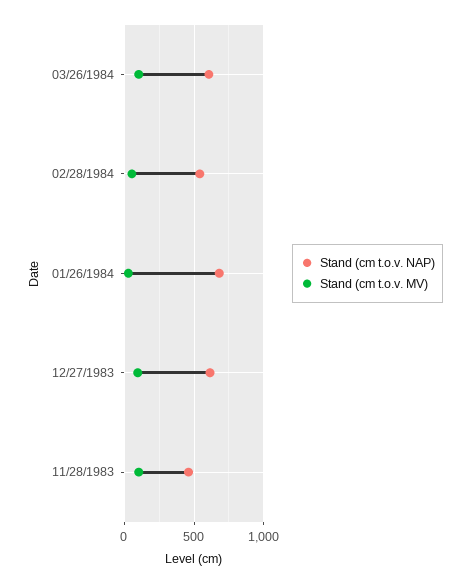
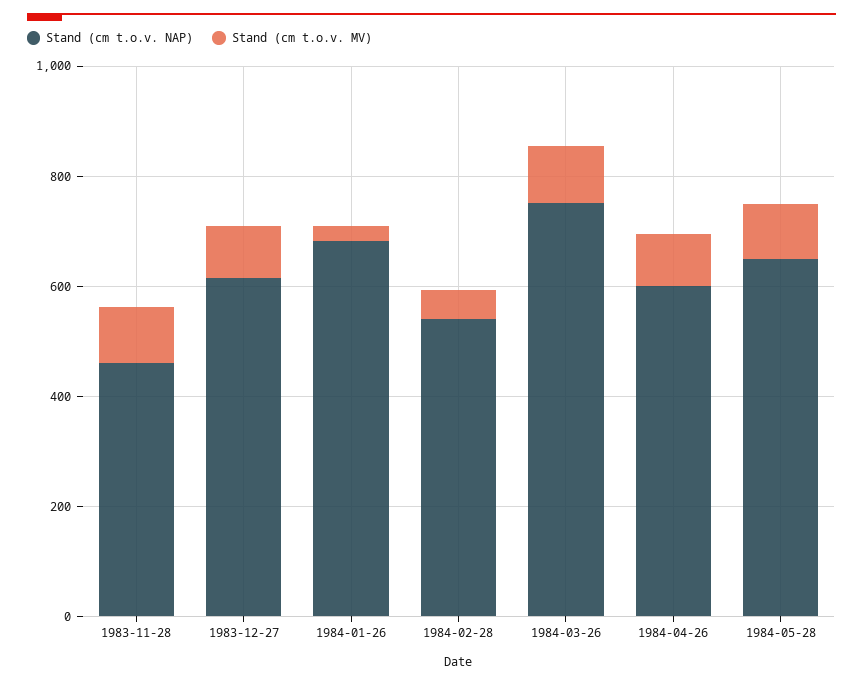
Stand (cm t.o.v. NAP), 03/26/1984: 600 -> 750
Stand (cm t.o.v. NAP), 1984-04-26: none -> 600
Stand (cm t.o.v. MV), 1984-04-26: none -> 100
Stand (cm t.o.v. NAP), 1984-05-28: none -> 650
Stand (cm t.o.v. MV), 1984-05-28: none -> 100

